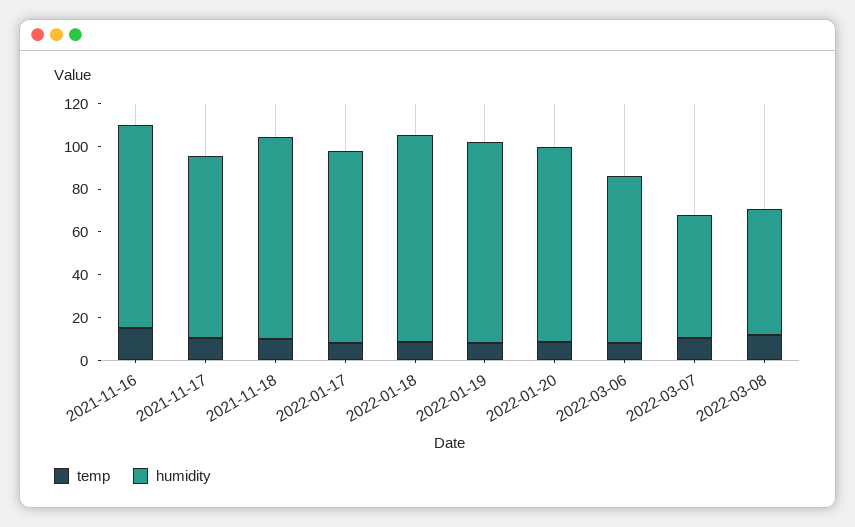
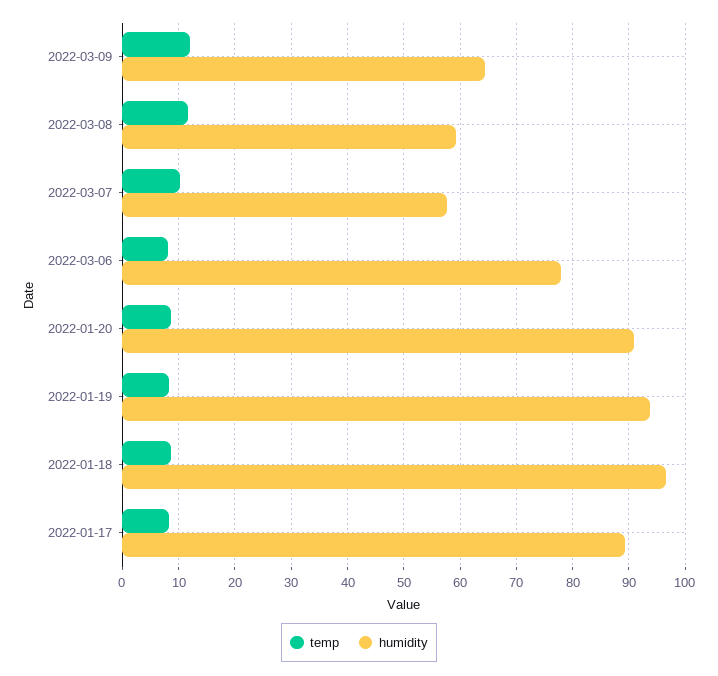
temp, 2021-11-16: 15 -> none
humidity, 2021-11-16: 95 -> none
temp, 2021-11-17: 10 -> none
humidity, 2021-11-17: 85 -> none
temp, 2021-11-18: 10 -> none
humidity, 2021-11-18: 95 -> none
temp, 2022-03-09: none -> 12
humidity, 2022-03-09: none -> 64

